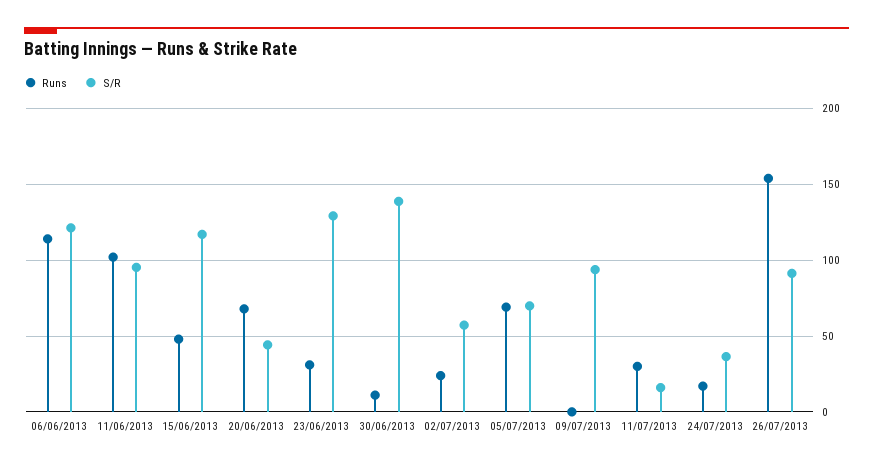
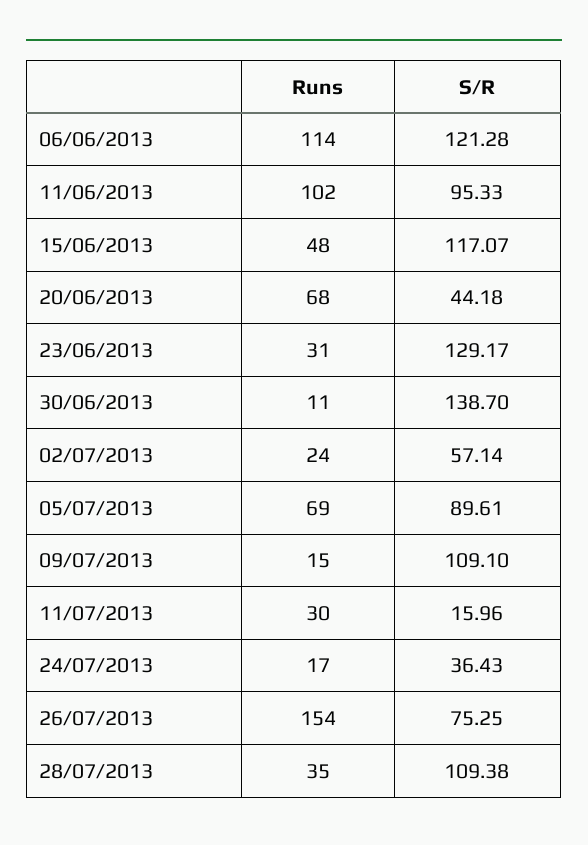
S/R, 05/07/2013: 70 -> 89.61
Runs, 09/07/2013: 0 -> 15
S/R, 09/07/2013: 95 -> 109.1
S/R, 26/07/2013: 90 -> 75.25
Runs, 28/07/2013: none -> 35
S/R, 28/07/2013: none -> 109.38

